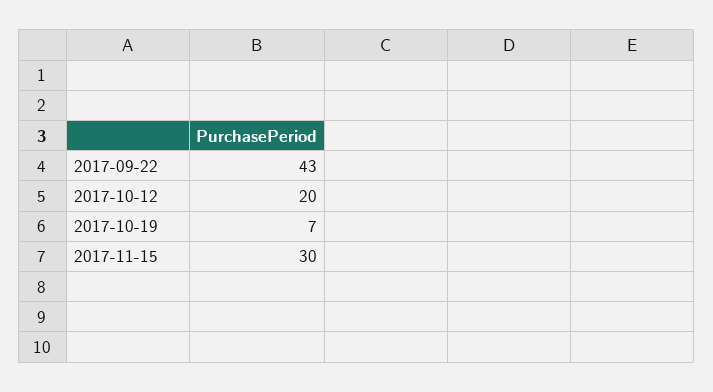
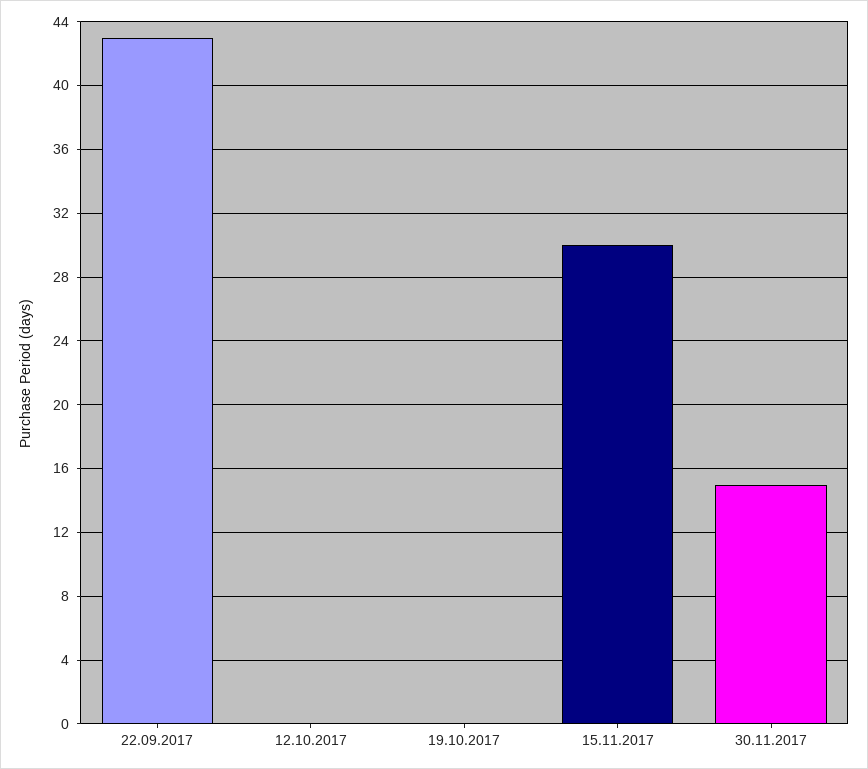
2017-10-12: 20 -> 0
2017-10-19: 7 -> 0
30.11.2017: none -> 15

